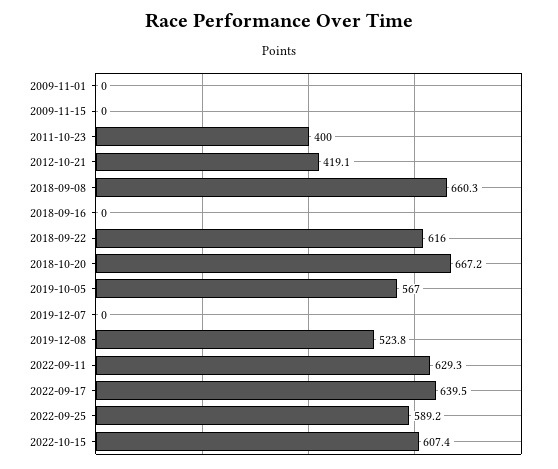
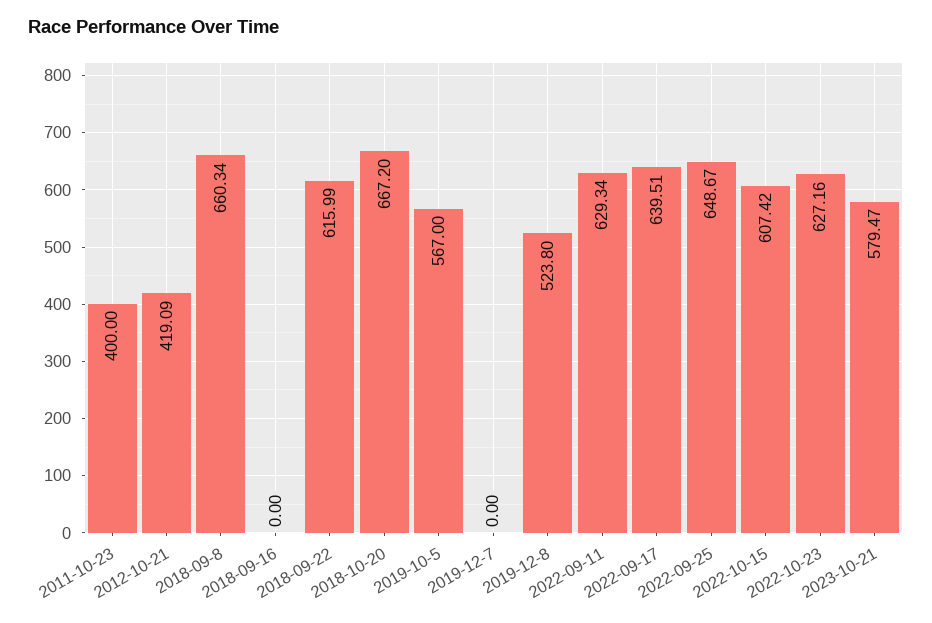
2009-11-01: 0 -> none
2009-11-15: 0 -> none
2022-09-25: 589.2 -> 648.67
2022-10-23: none -> 627.16
2023-10-21: none -> 579.47

